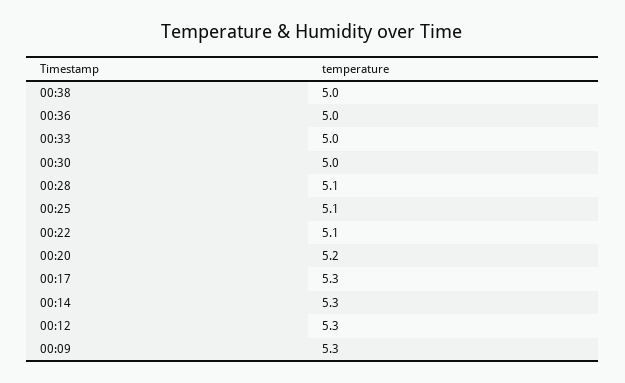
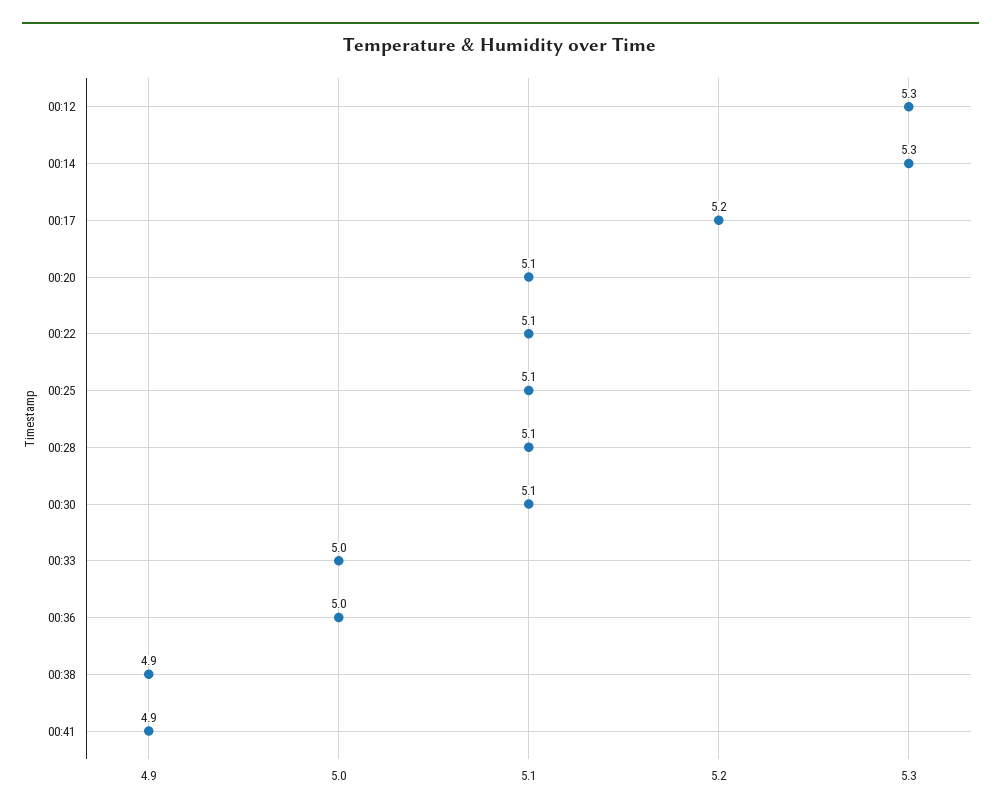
00:38: 5 -> 4.9
00:30: 5 -> 5.1
00:20: 5.2 -> 5.1
00:17: 5.3 -> 5.2
00:09: 5.3 -> none
00:41: none -> 4.9

